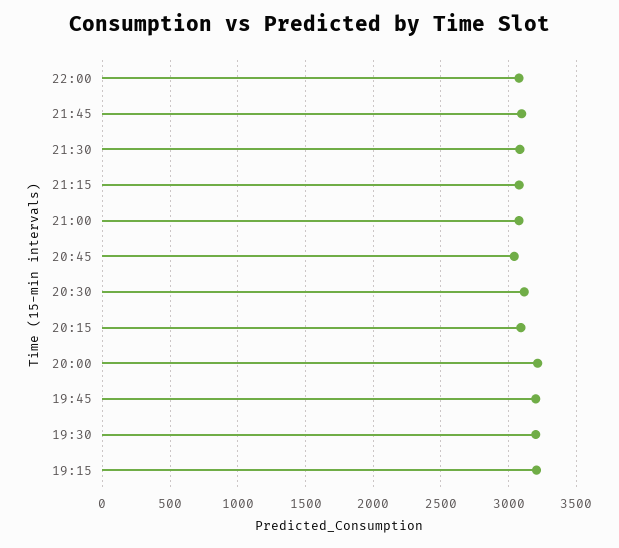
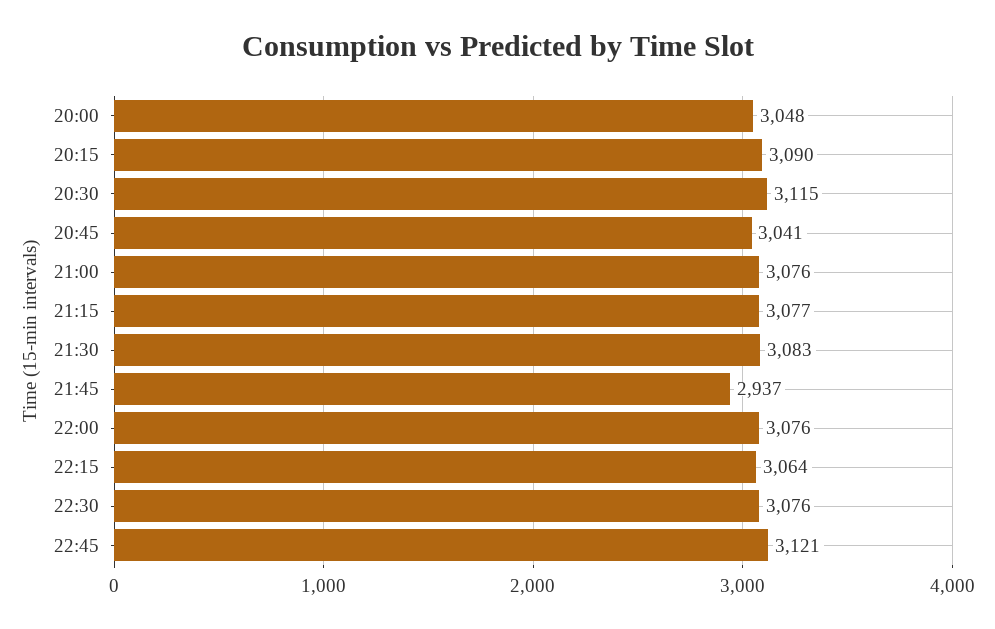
21:45: 3100 -> 2937
20:00: 3200 -> 3048
19:45: 3200 -> none
19:30: 3200 -> none
19:15: 3200 -> none
22:15: none -> 3064
22:30: none -> 3076
22:45: none -> 3121

